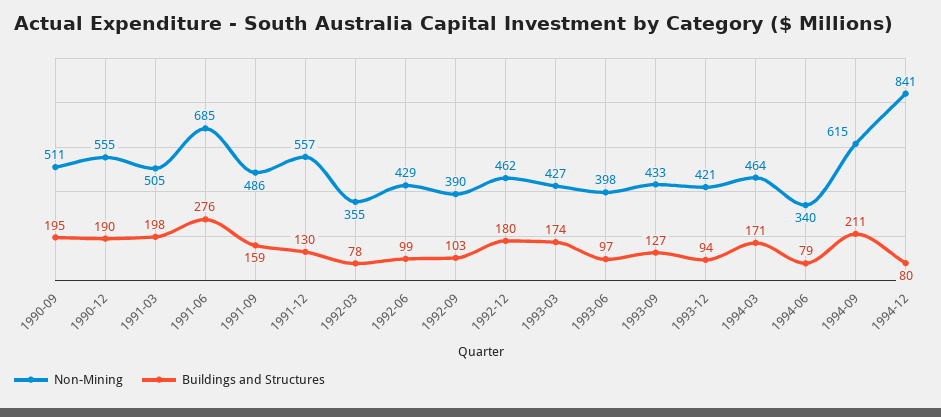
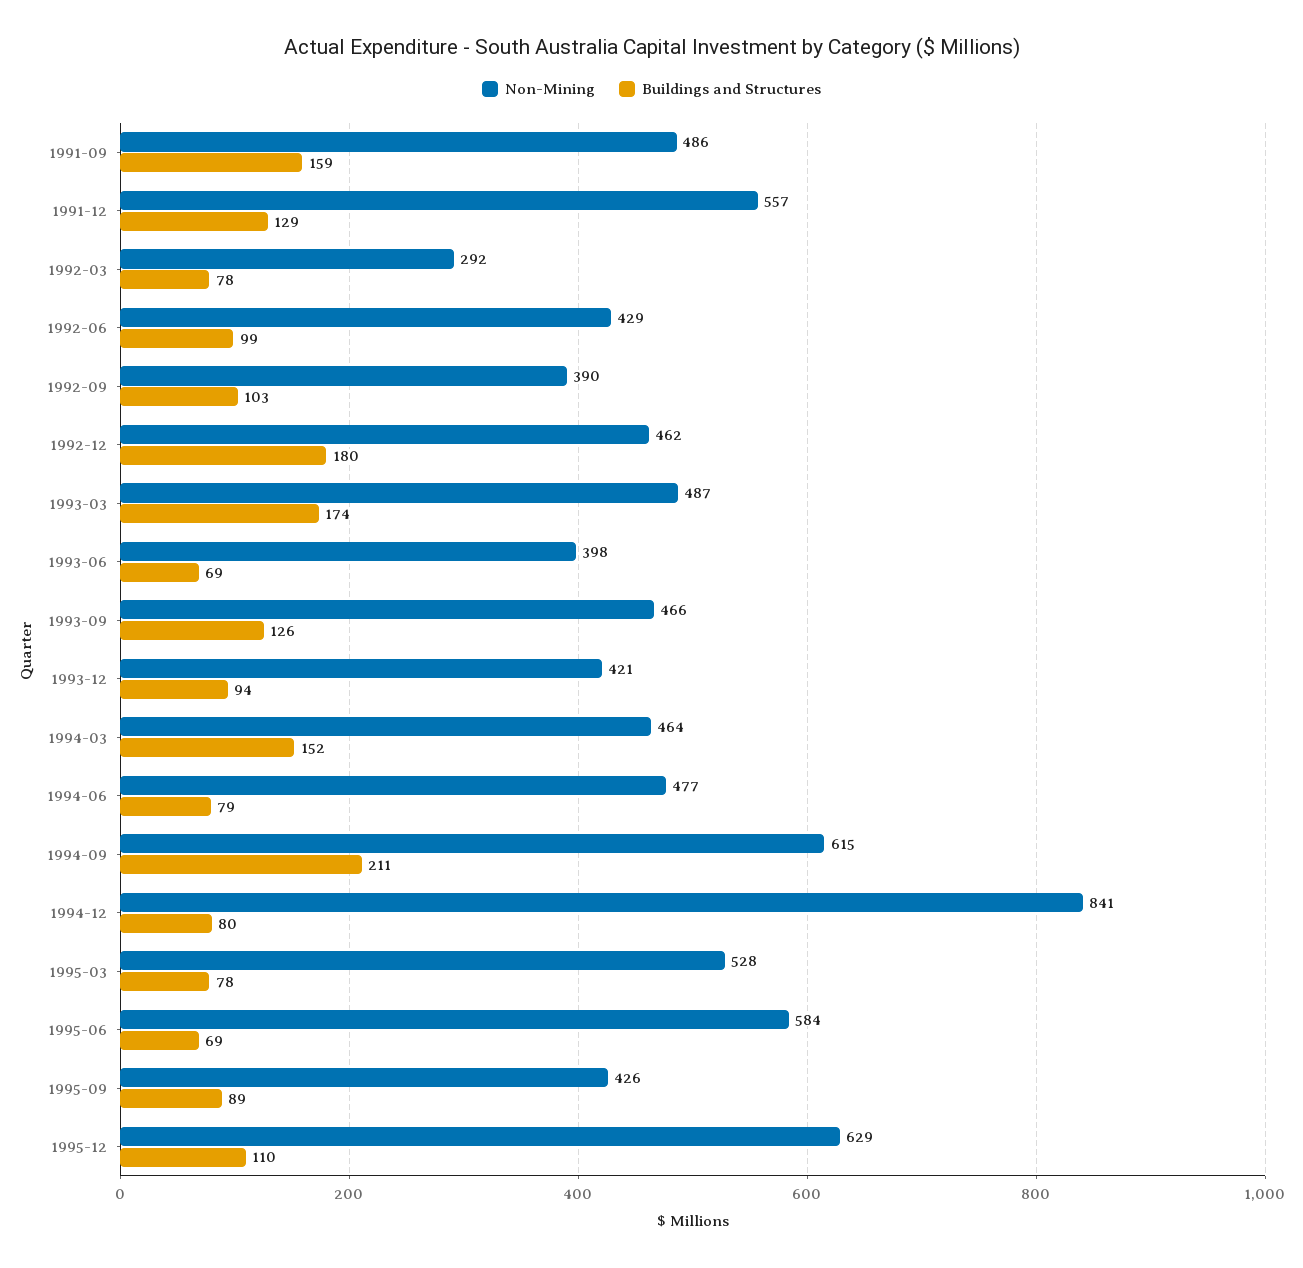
Non-Mining, 1990-09: 511 -> none
Buildings and Structures, 1990-09: 195 -> none
Non-Mining, 1990-12: 555 -> none
Buildings and Structures, 1990-12: 190 -> none
Non-Mining, 1991-03: 505 -> none
Buildings and Structures, 1991-03: 198 -> none
Non-Mining, 1991-06: 685 -> none
Buildings and Structures, 1991-06: 276 -> none
Buildings and Structures, 1991-12: 130 -> 129
Non-Mining, 1992-03: 355 -> 292
Non-Mining, 1993-03: 427 -> 487
Buildings and Structures, 1993-06: 97 -> 69
Non-Mining, 1993-09: 433 -> 466
Buildings and Structures, 1993-09: 127 -> 126
Buildings and Structures, 1994-03: 171 -> 152
Non-Mining, 1994-06: 340 -> 477
Non-Mining, 1995-03: none -> 528
Buildings and Structures, 1995-03: none -> 78
Non-Mining, 1995-06: none -> 584
Buildings and Structures, 1995-06: none -> 69
Non-Mining, 1995-09: none -> 426
Buildings and Structures, 1995-09: none -> 89
Non-Mining, 1995-12: none -> 629
Buildings and Structures, 1995-12: none -> 110

